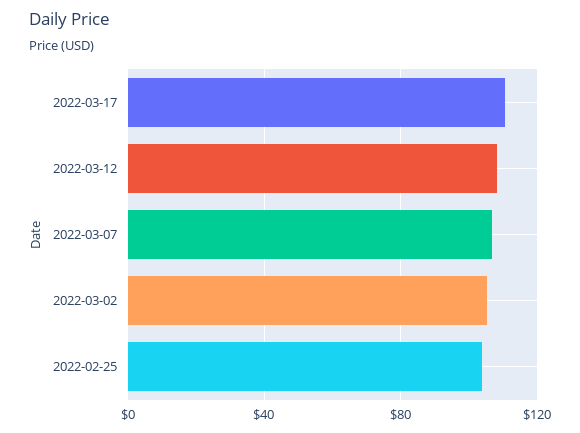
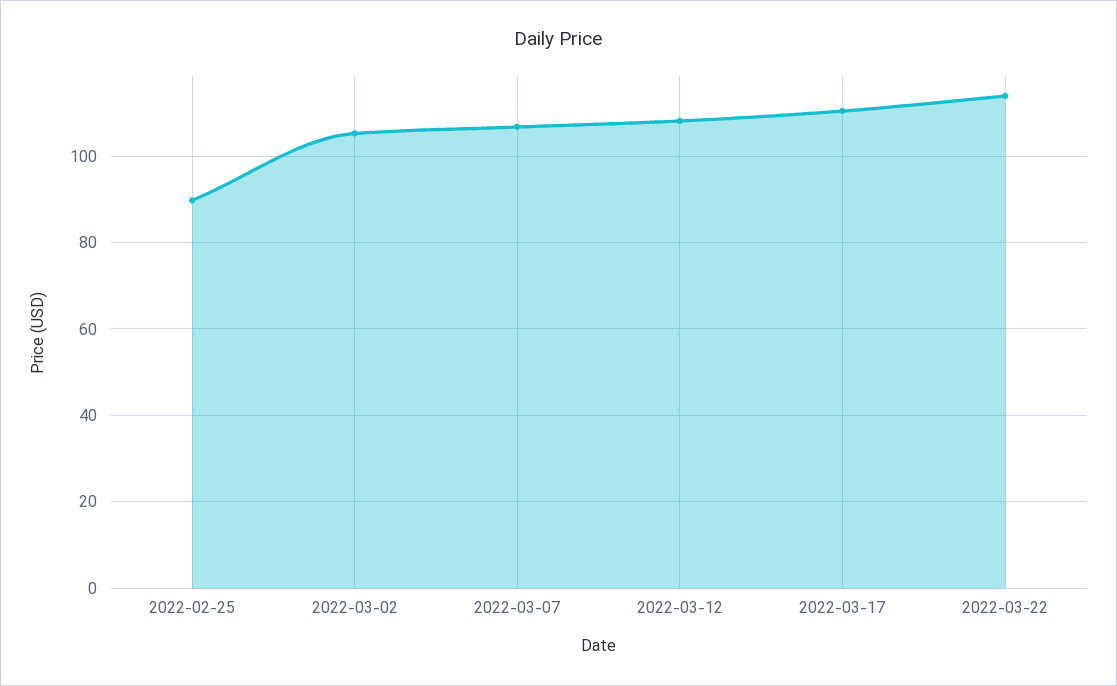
2022-02-25: 105 -> 90
2022-03-22: none -> 114

